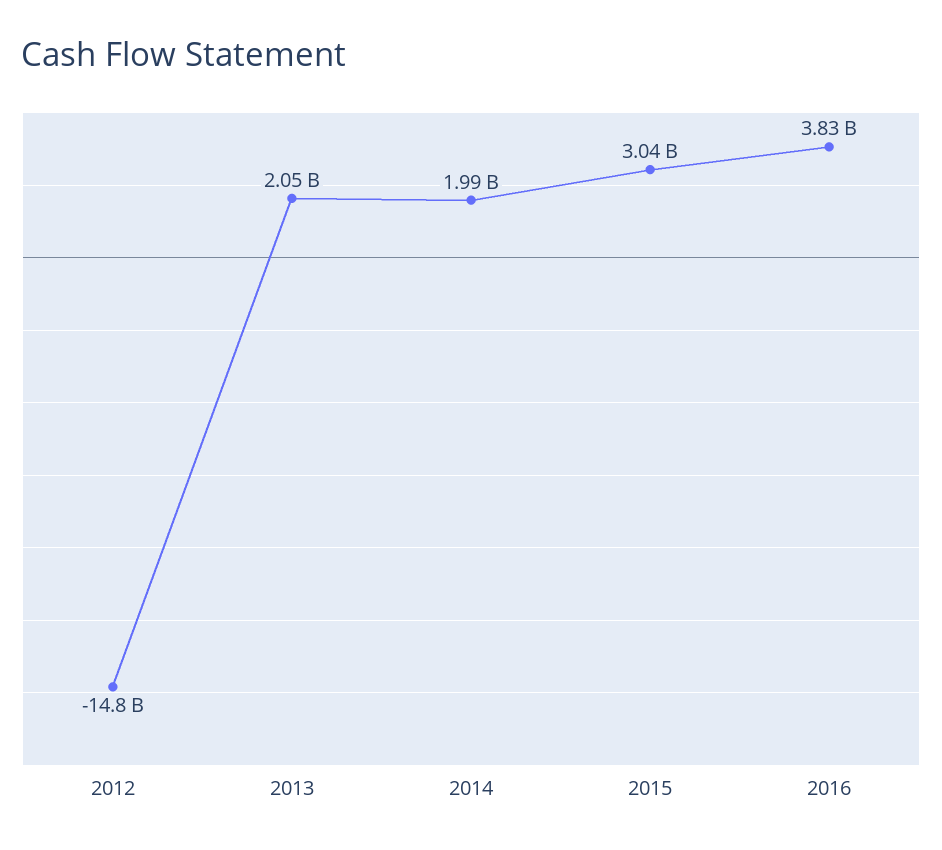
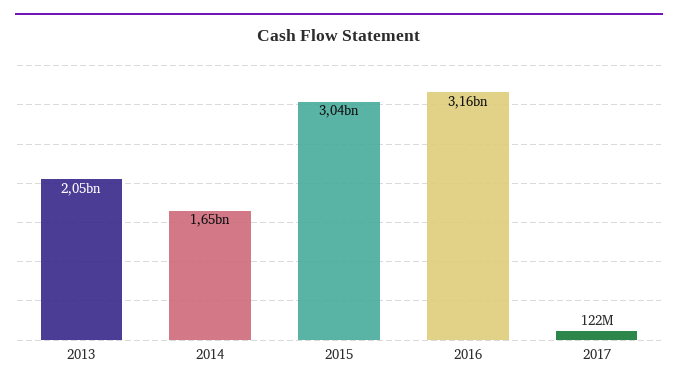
2012: -14800000000 -> none
2014: 1990000000 -> 1650000000
2016: 3830000000 -> 3160000000
2017: none -> 122000000

